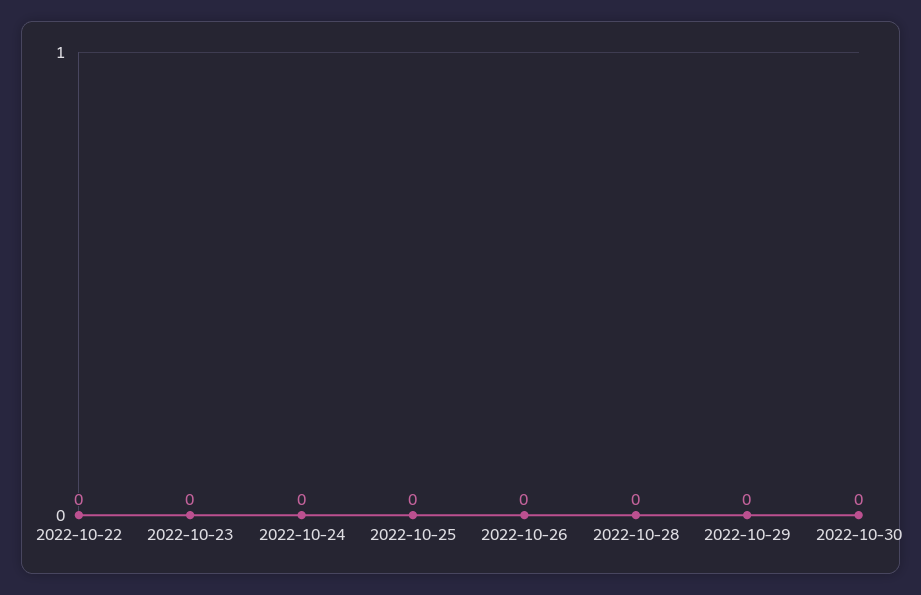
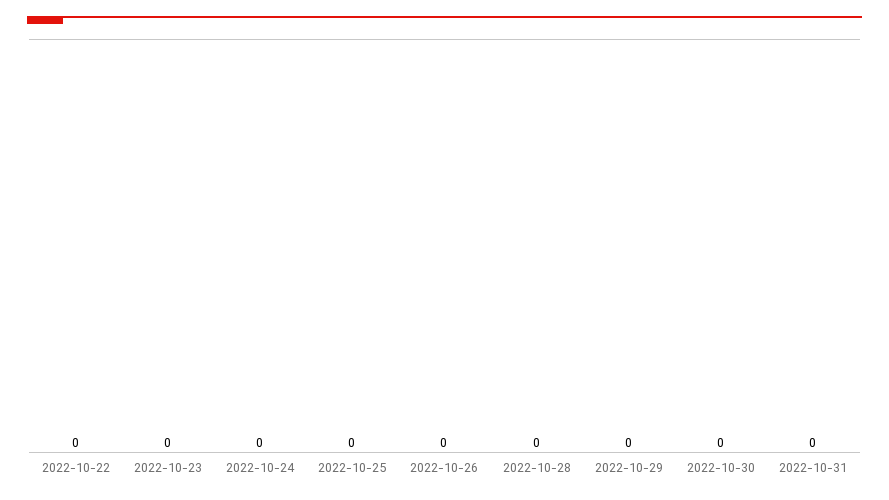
2022-10-31: none -> 0

